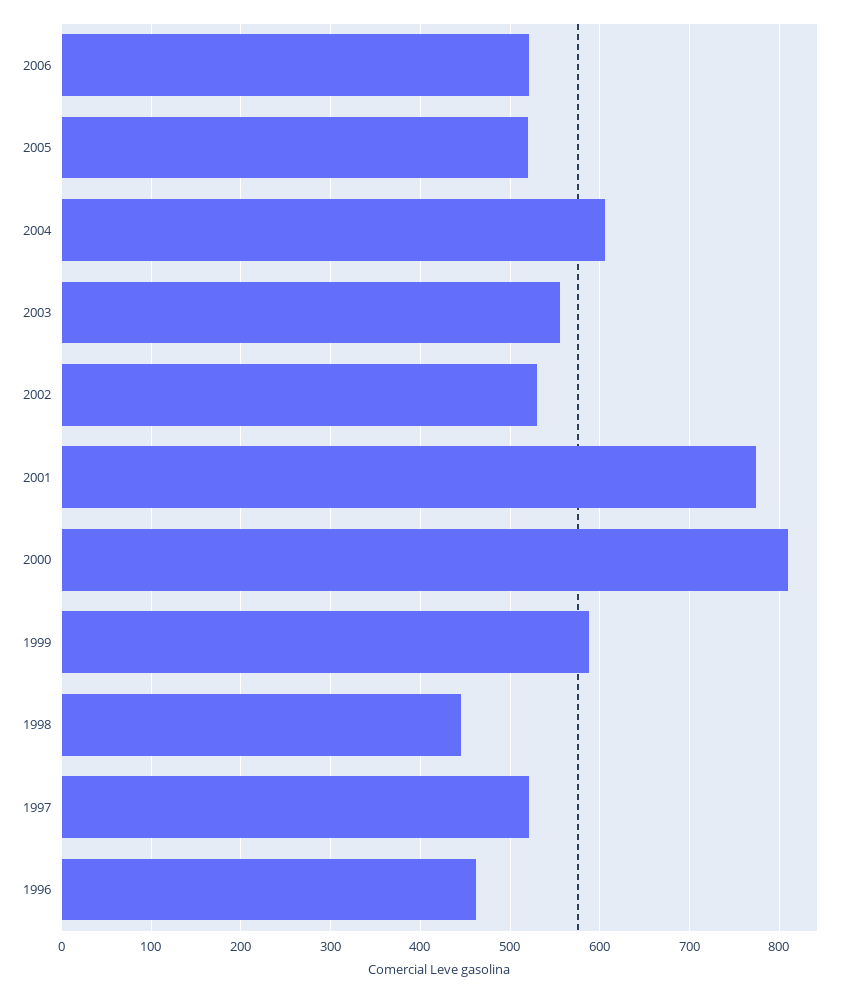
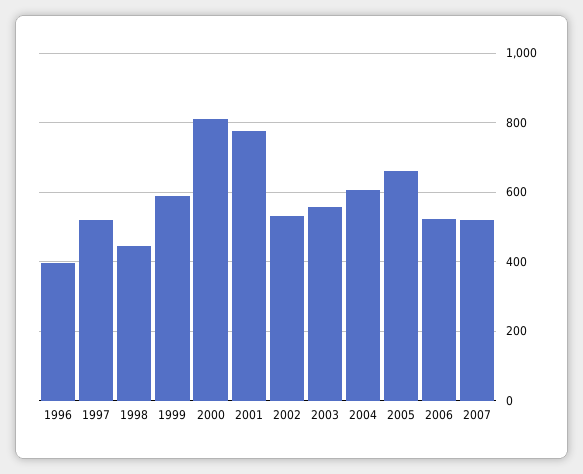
2005: 520 -> 660
1996: 460 -> 400
2007: none -> 520

